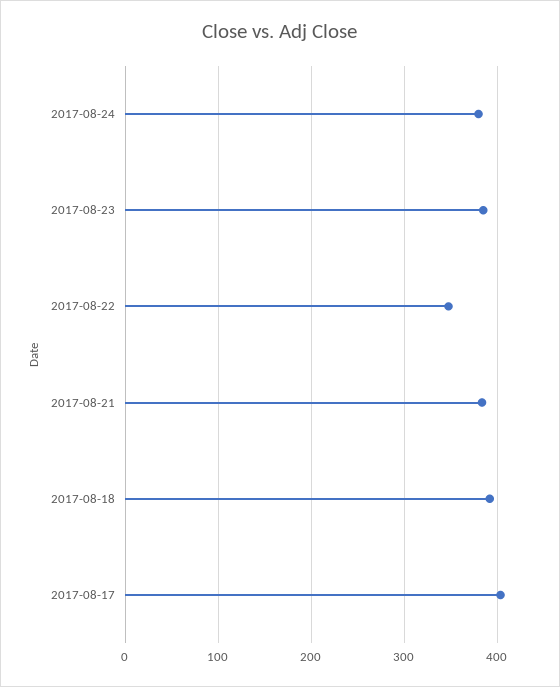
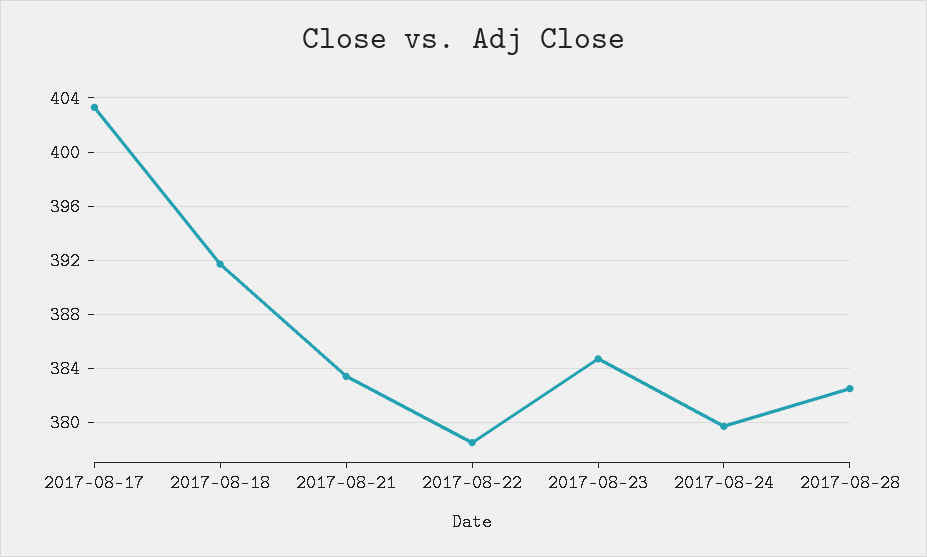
2017-08-22: 350 -> 378.5
2017-08-28: none -> 382.5

